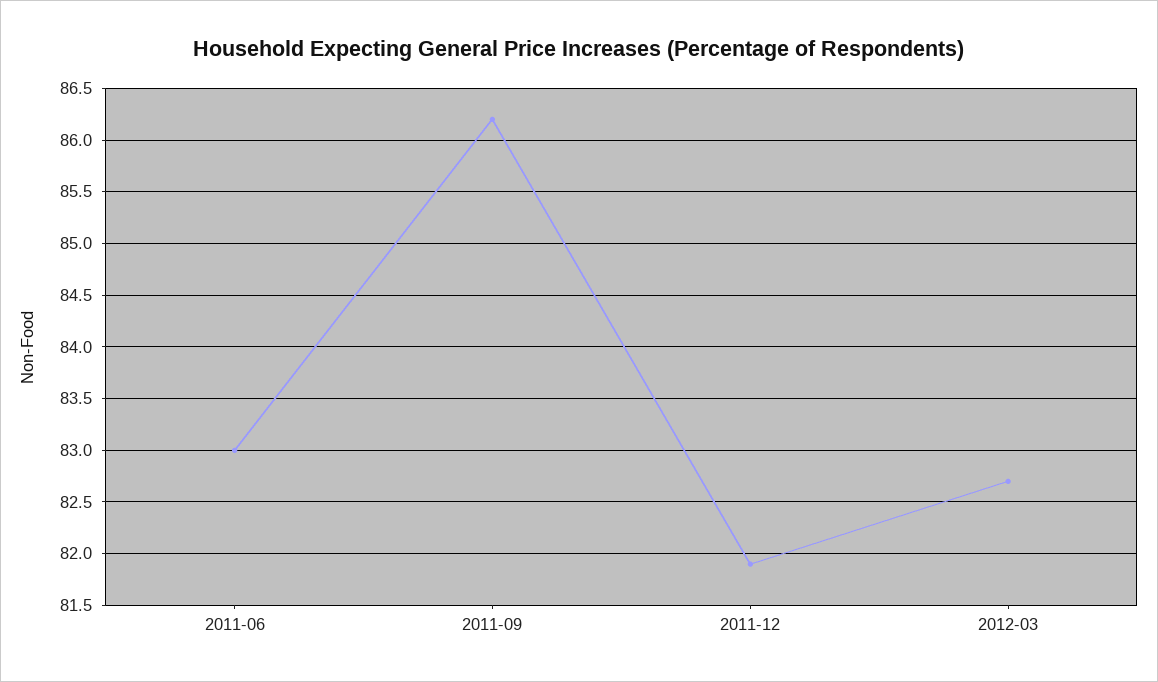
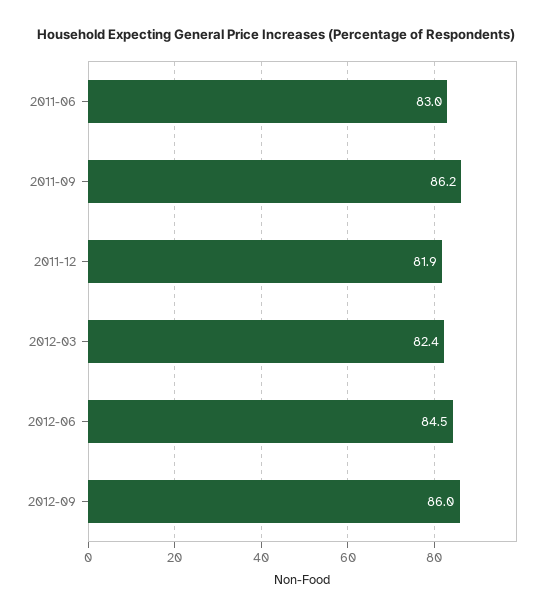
2012-03: 82.7 -> 82.4
2012-06: none -> 84.5
2012-09: none -> 86

